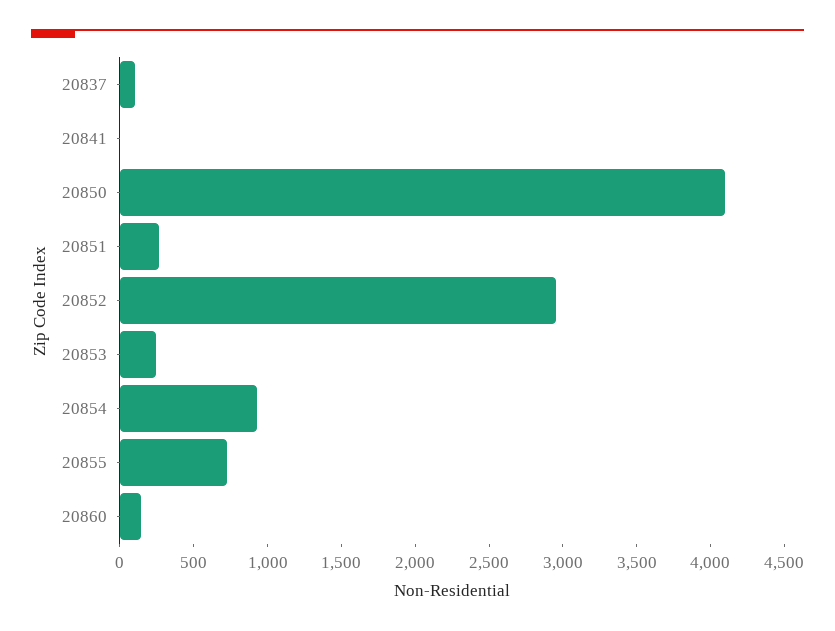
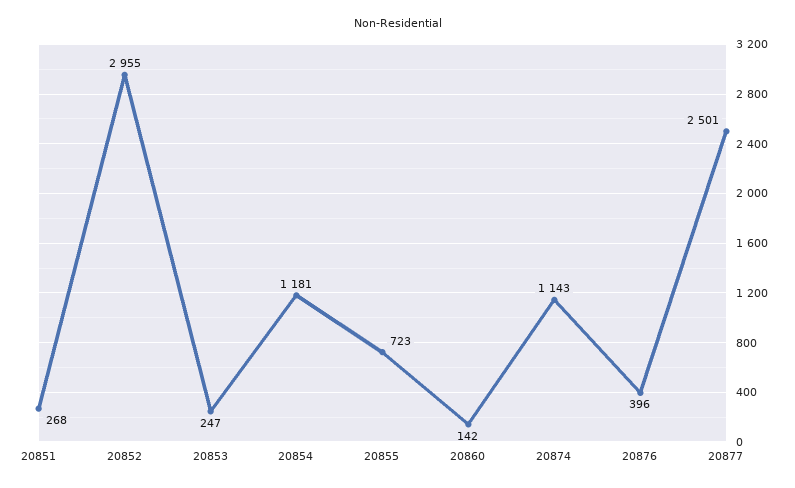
20837: 100 -> none
20841: 0 -> none
20850: 4100 -> none
20854: 900 -> 1181
20874: none -> 1143
20876: none -> 396
20877: none -> 2501

